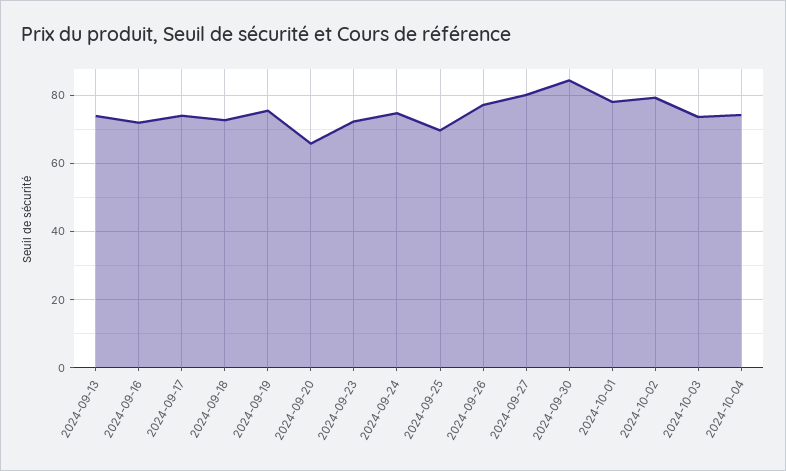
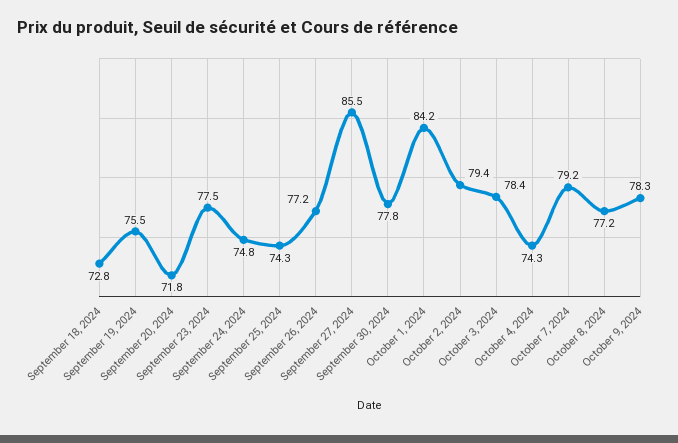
2024-09-13: 74 -> none
2024-09-16: 72 -> none
2024-09-17: 74 -> none
2024-09-20: 66 -> 71.8
2024-09-23: 72 -> 77.5
2024-09-25: 70 -> 74.3
2024-09-27: 80 -> 85.5
2024-09-30: 84 -> 77.8
2024-10-01: 78 -> 84.2
2024-10-03: 74 -> 78.4
October 7, 2024: none -> 79.2
October 8, 2024: none -> 77.2
October 9, 2024: none -> 78.3

